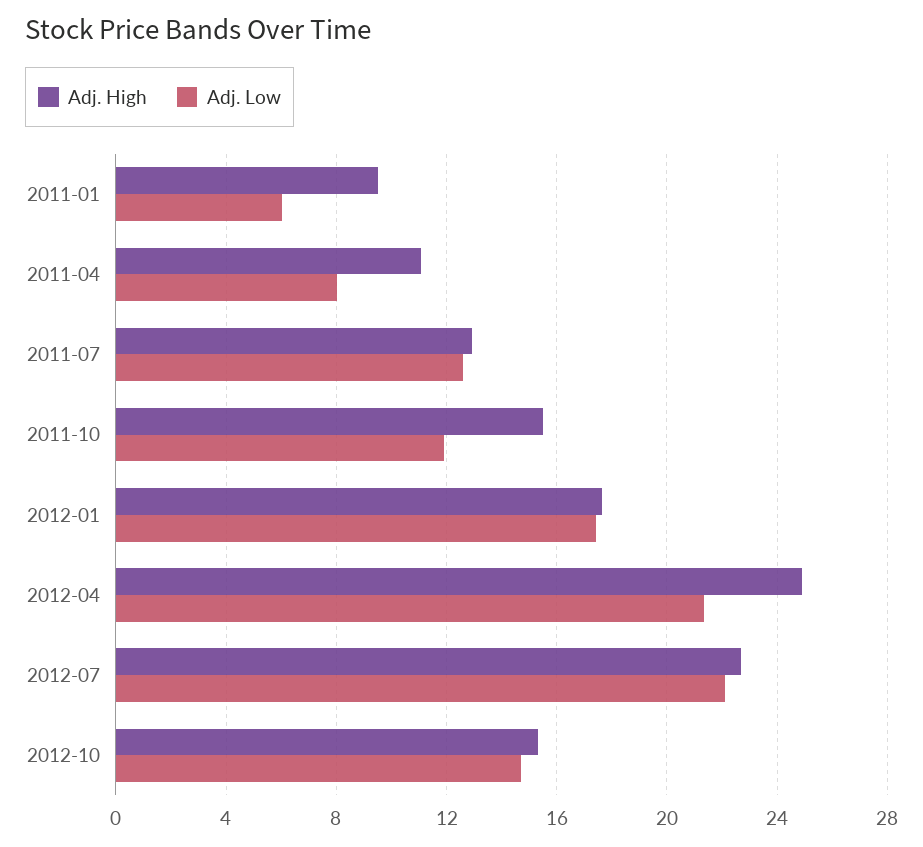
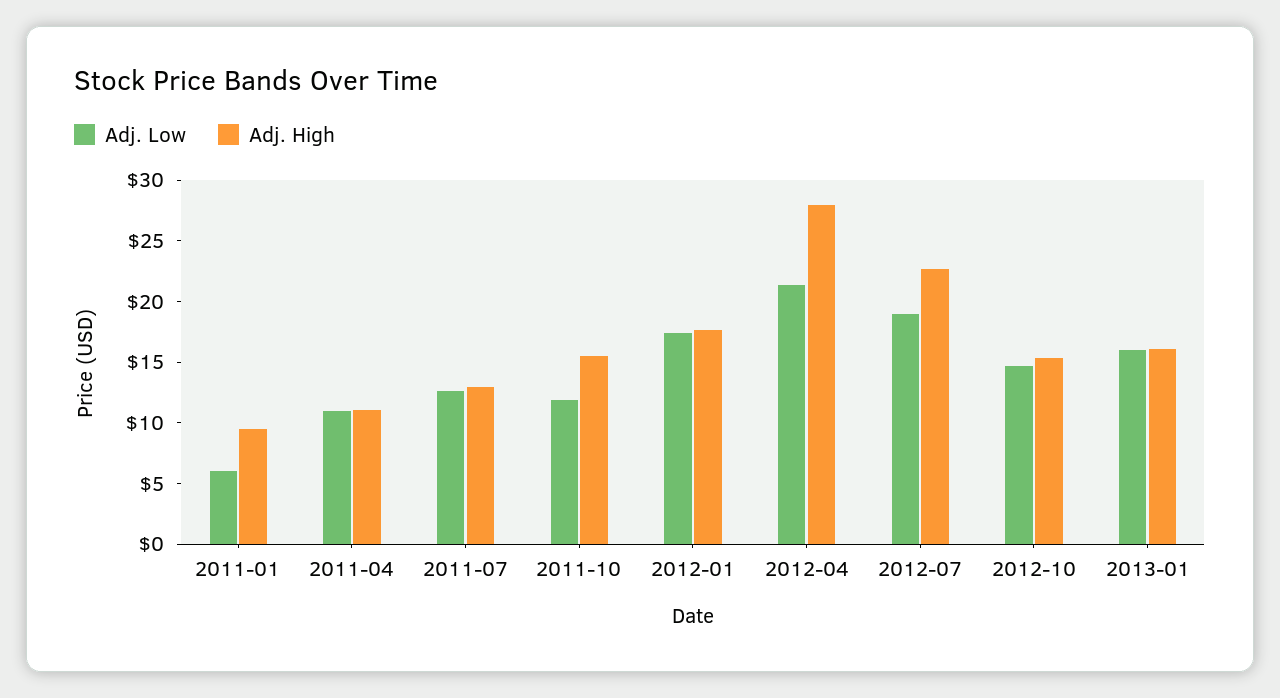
Adj. Low, 2011-04: 8 -> 11
Adj. High, 2012-04: 25 -> 28
Adj. Low, 2012-07: 22 -> 19
Adj. Low, 2013-01: none -> 16
Adj. High, 2013-01: none -> 16

